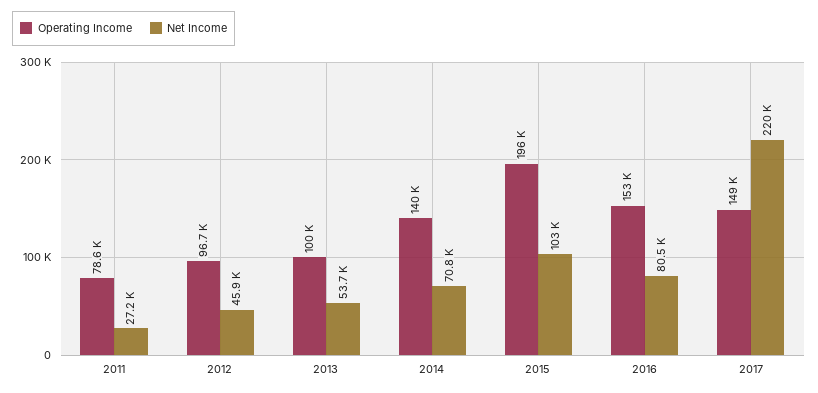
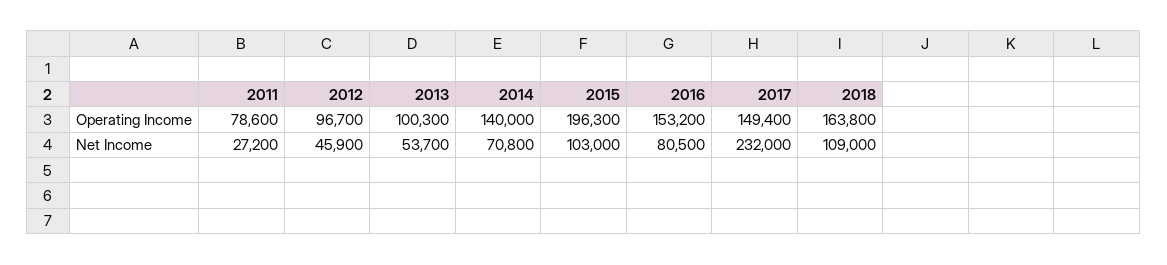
Net Income, 2017: 220000 -> 232000
Operating Income, 2018: none -> 163800
Net Income, 2018: none -> 109000

